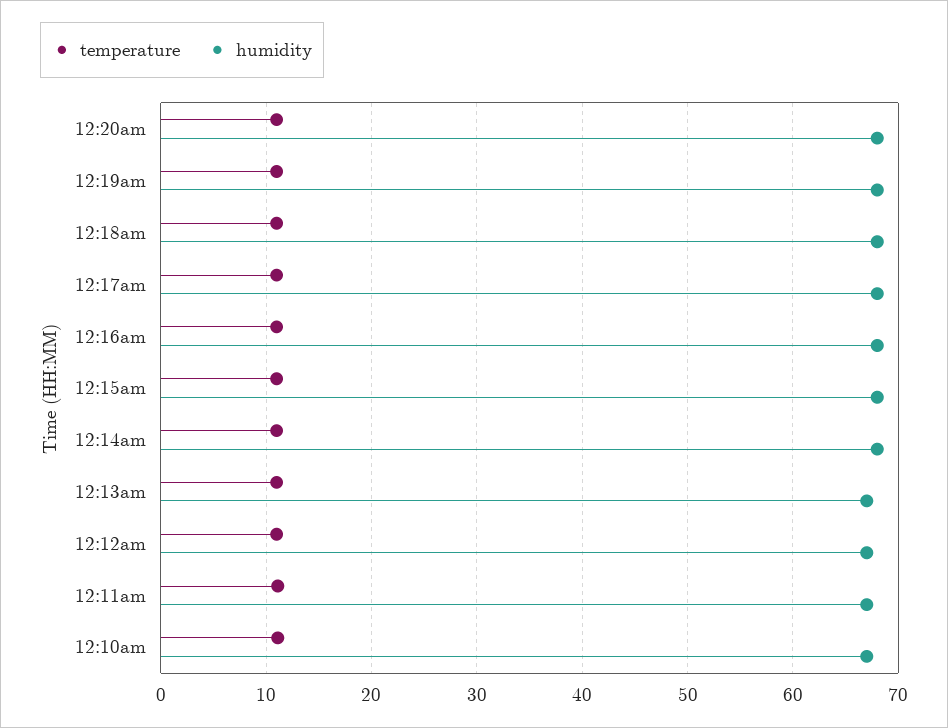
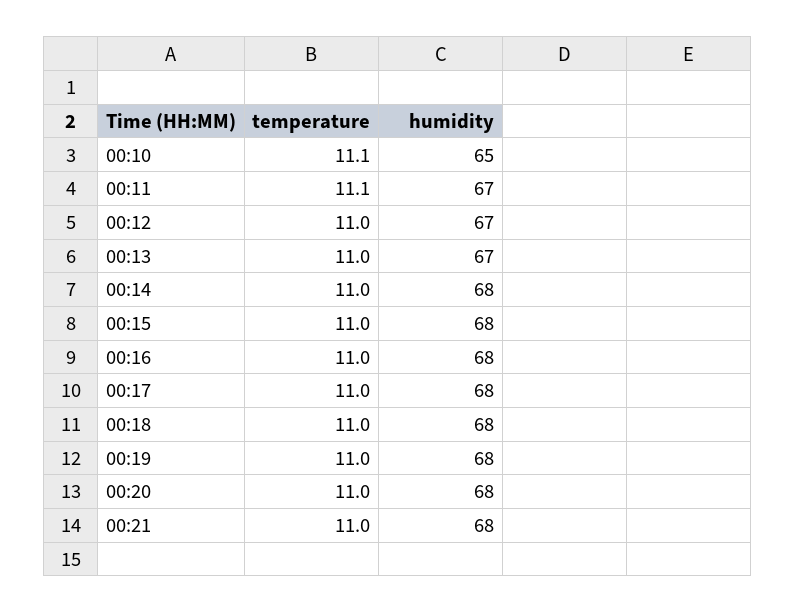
humidity, 12:10am: 67 -> 65
temperature, 00:21: none -> 11
humidity, 00:21: none -> 68

